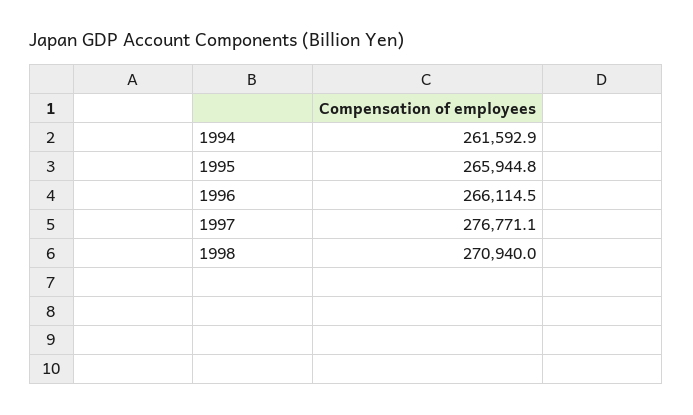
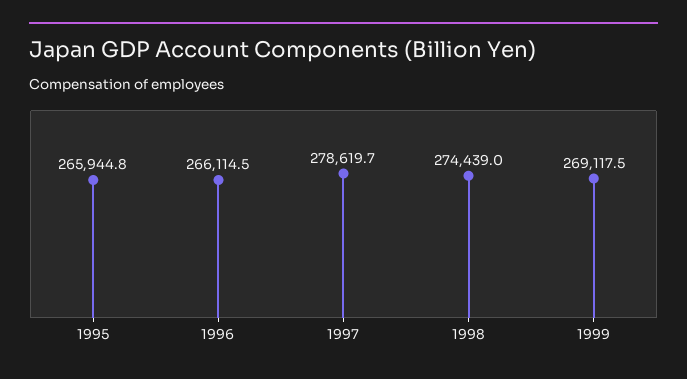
1994: 261592.9 -> none
1997: 276771.1 -> 278619.7
1998: 270940 -> 274439
1999: none -> 269117.5

